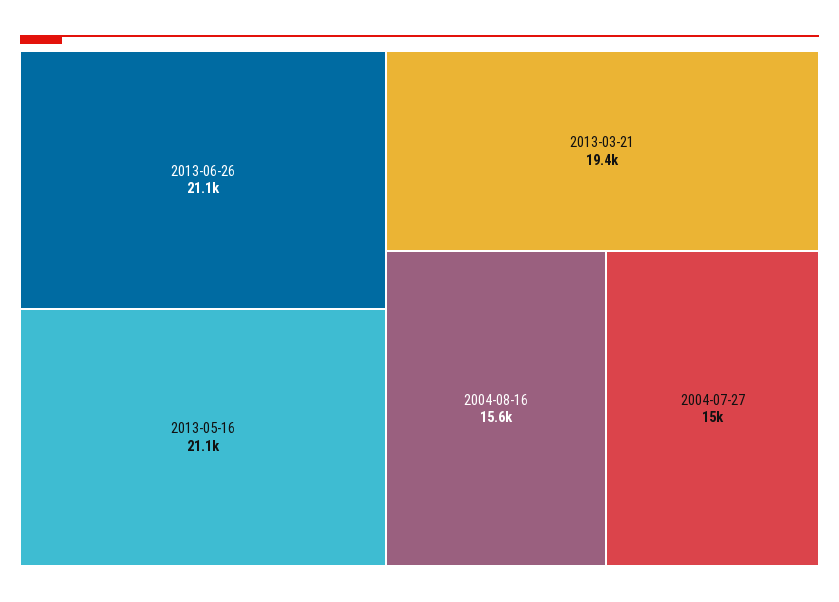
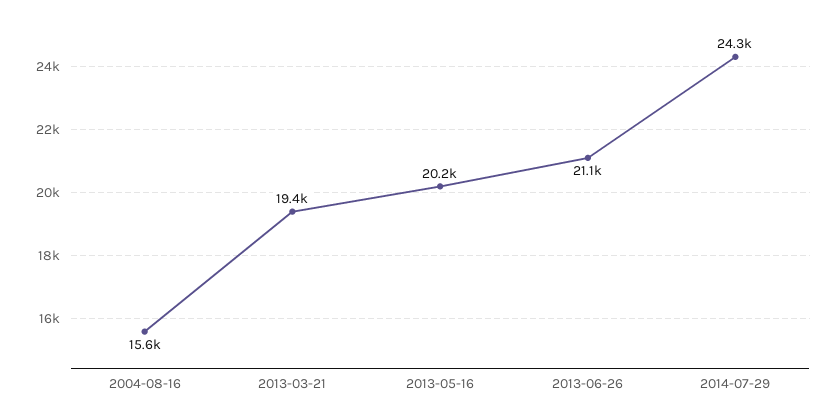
2013-05-16: 21100 -> 20200
2004-07-27: 15000 -> none
2014-07-29: none -> 24300

